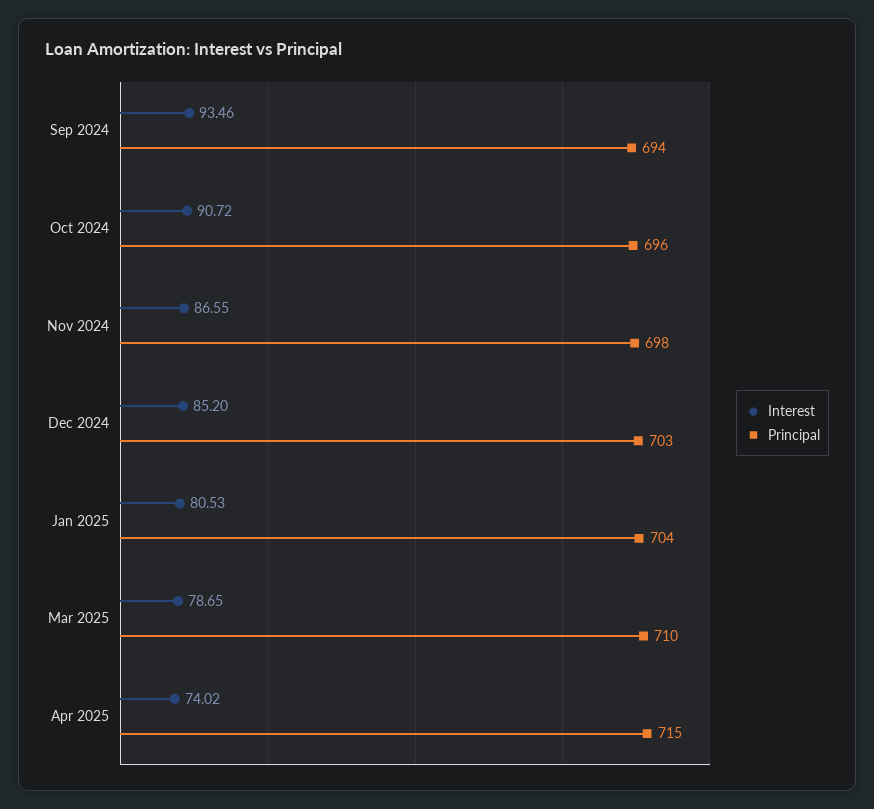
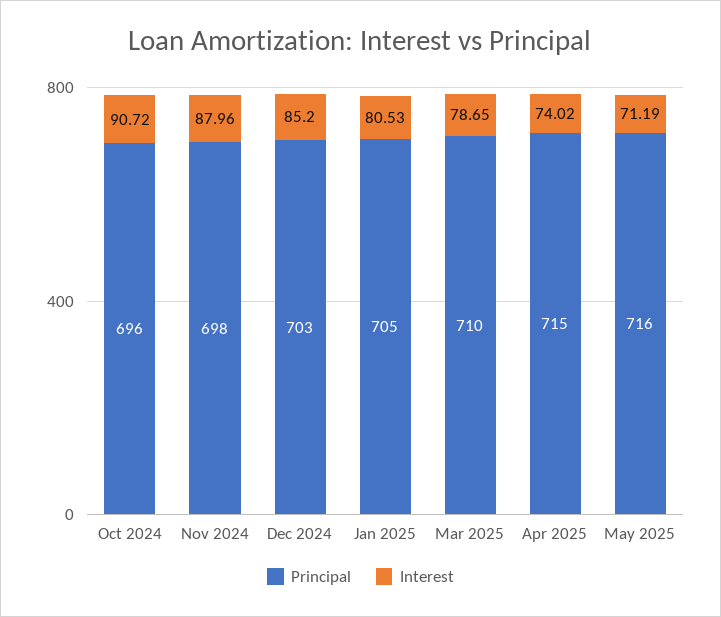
Interest, Sep 2024: 93.46 -> none
Principal, Sep 2024: 694 -> none
Interest, Nov 2024: 86.55 -> 87.96
Principal, Jan 2025: 704 -> 705
Principal, May 2025: none -> 716
Interest, May 2025: none -> 71.19

